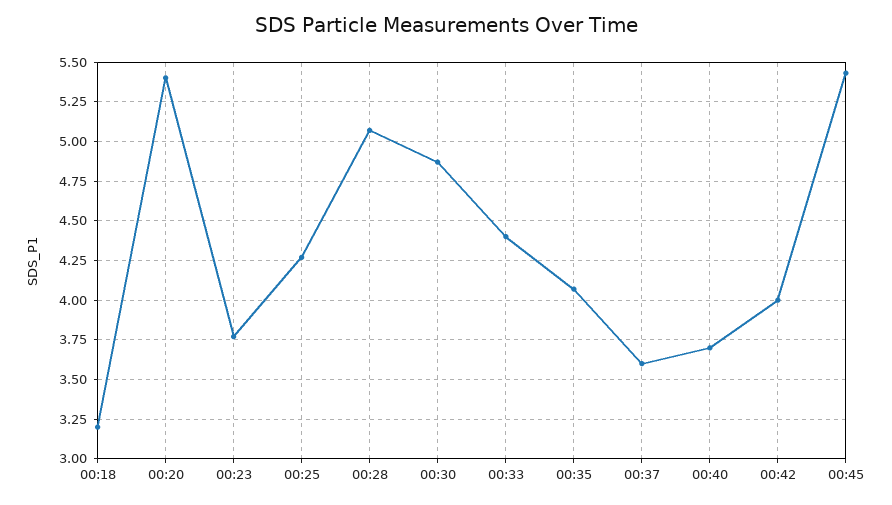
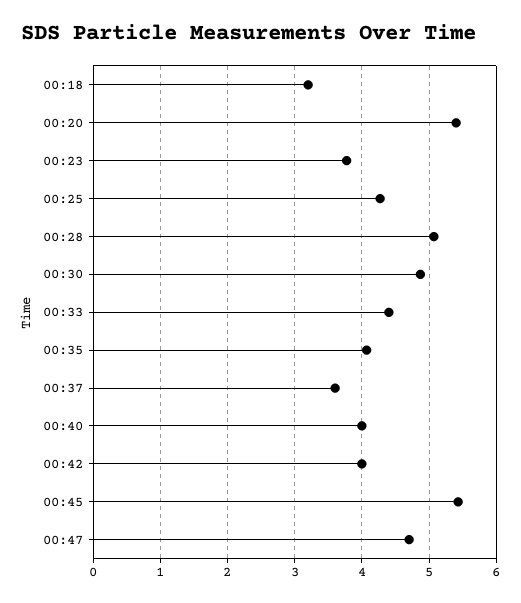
00:40: 3.7 -> 4
00:47: none -> 4.7

